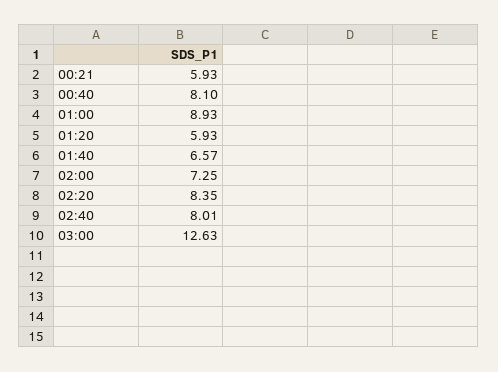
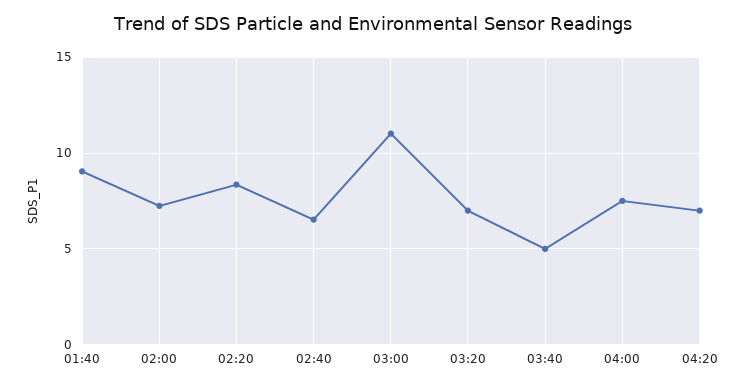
00:21: 5.93 -> none
00:40: 8.1 -> none
01:00: 8.93 -> none
01:20: 5.93 -> none
01:40: 6.57 -> 9
02:40: 8.01 -> 6.5
03:00: 12.63 -> 11
03:20: none -> 7
03:40: none -> 5
04:00: none -> 7.5
04:20: none -> 7

